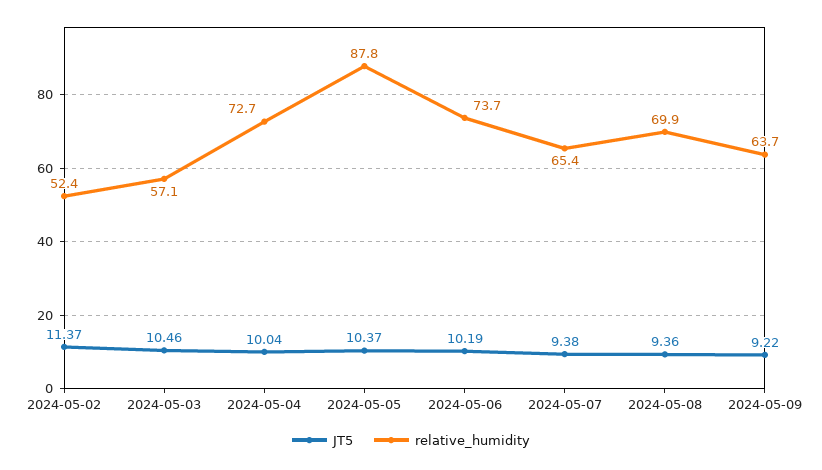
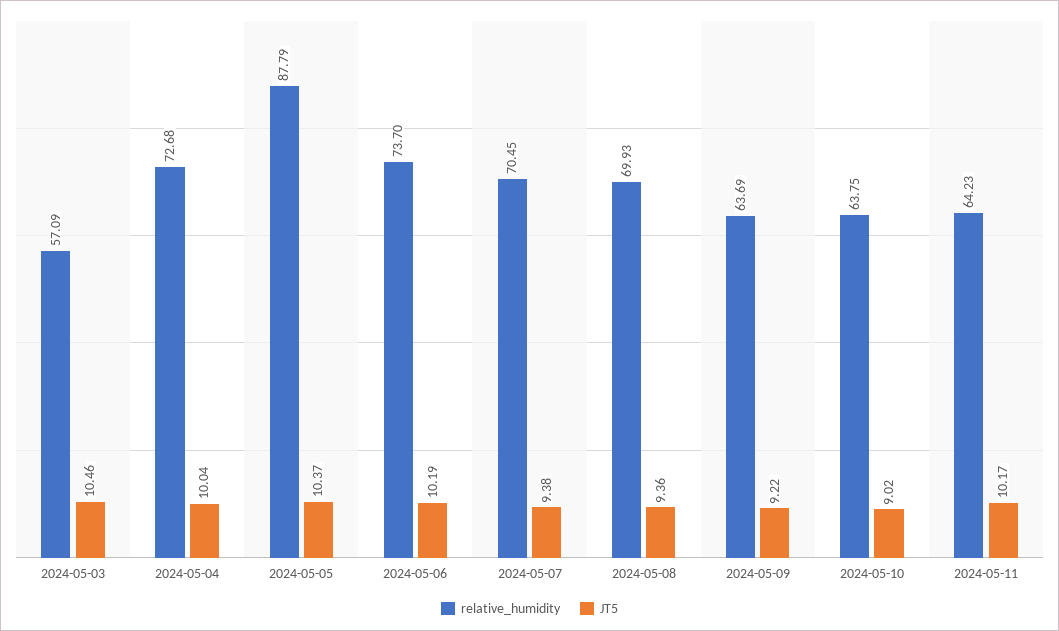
JT5, 2024-05-02: 11.37 -> none
relative_humidity, 2024-05-02: 52.4 -> none
relative_humidity, 2024-05-07: 65.4 -> 70.45
relative_humidity, 2024-05-10: none -> 63.75
JT5, 2024-05-10: none -> 9.02
relative_humidity, 2024-05-11: none -> 64.23
JT5, 2024-05-11: none -> 10.17

